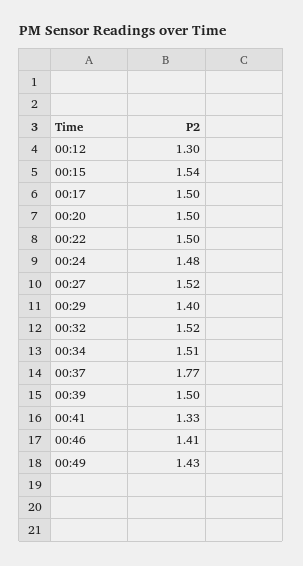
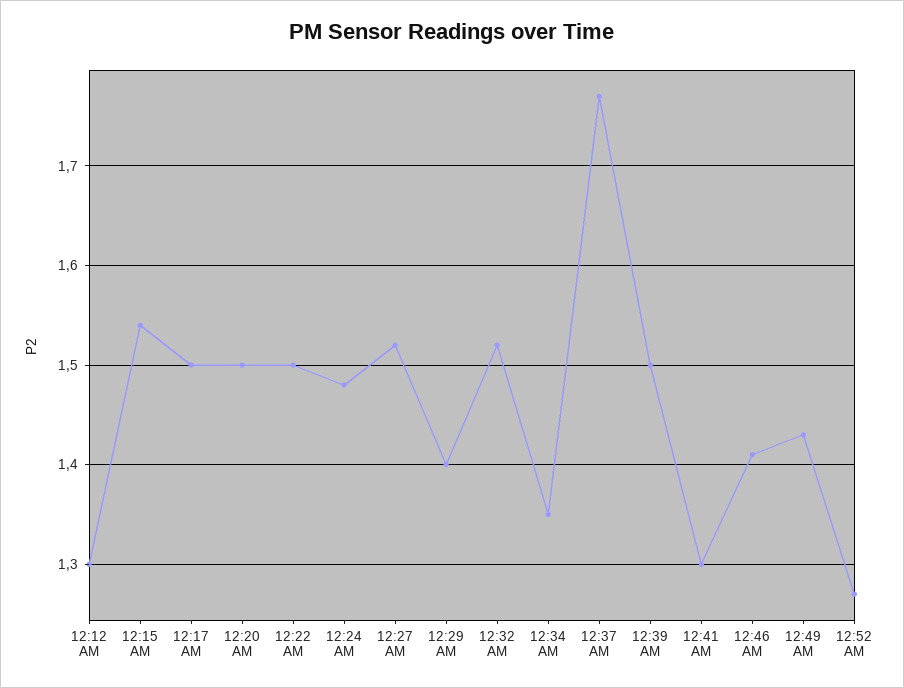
00:34: 1.51 -> 1.35
00:41: 1.33 -> 1.3
12:52 AM: none -> 1.27

